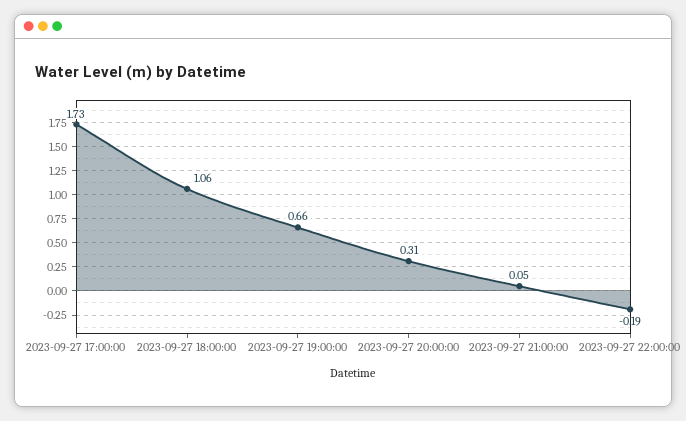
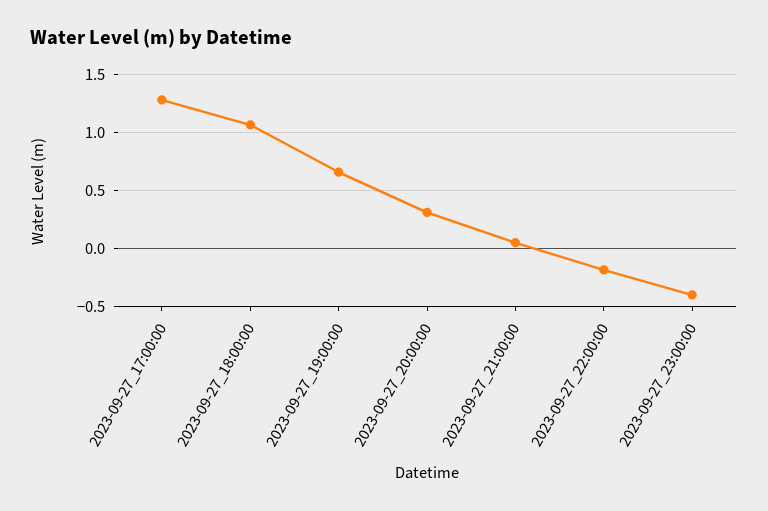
2023-09-27 17:00:00: 1.73 -> 1.3
2023-09-27_23:00:00: none -> -0.4

